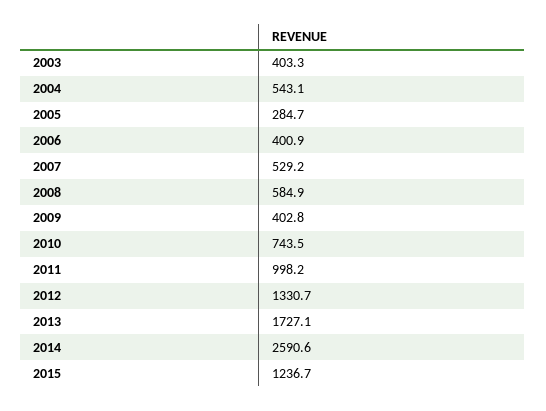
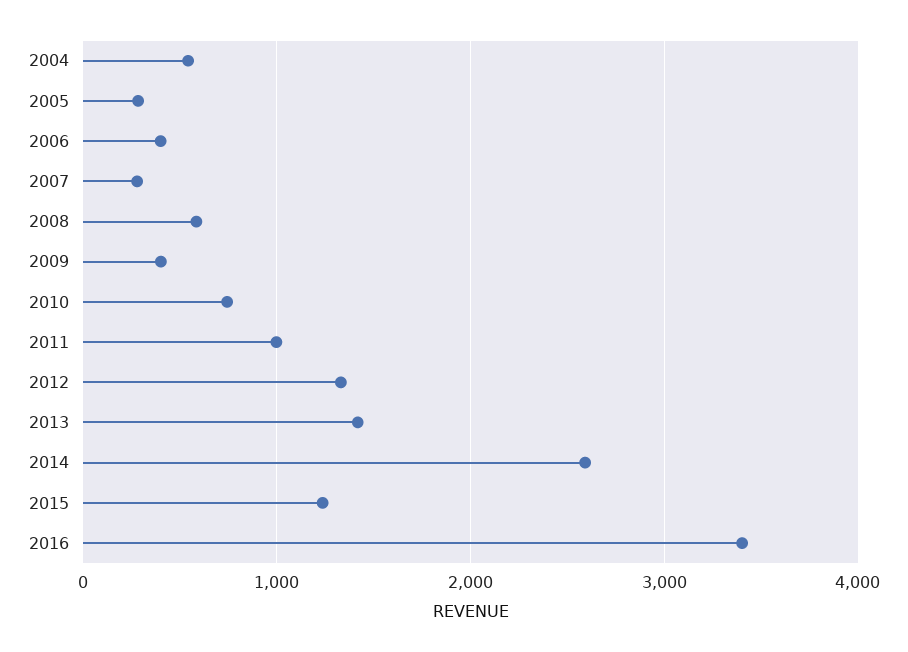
2003: 403.3 -> none
2007: 529.2 -> 300
2013: 1727.1 -> 1400
2016: none -> 3400

